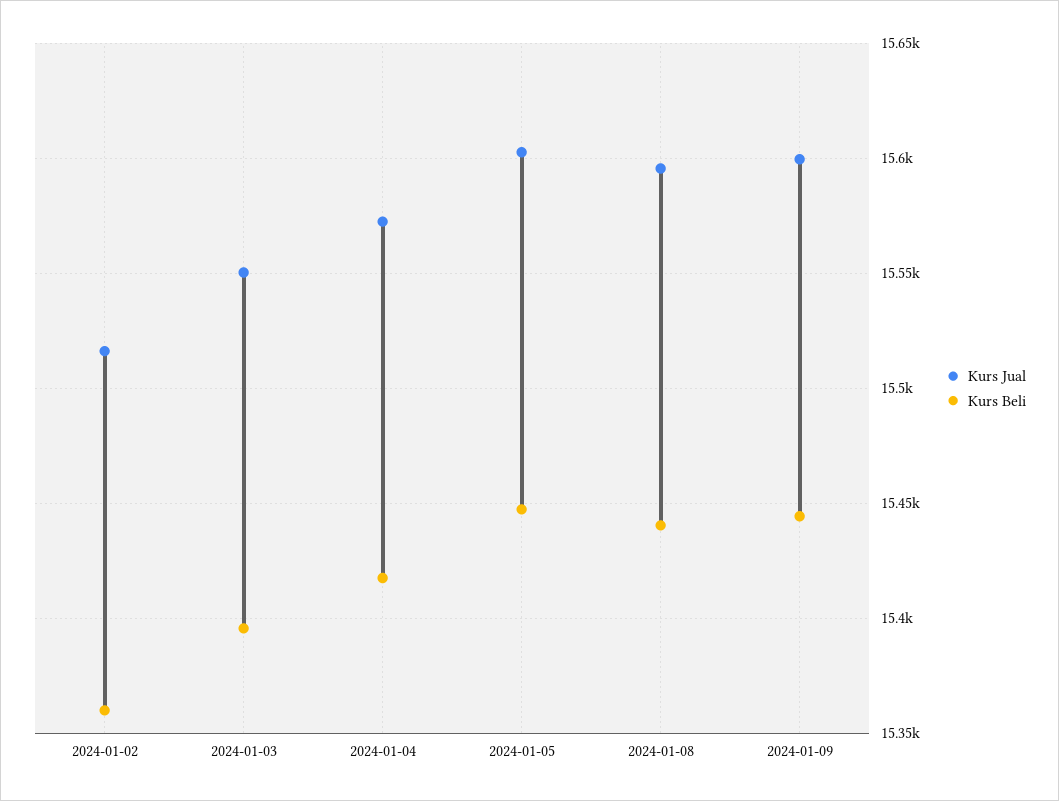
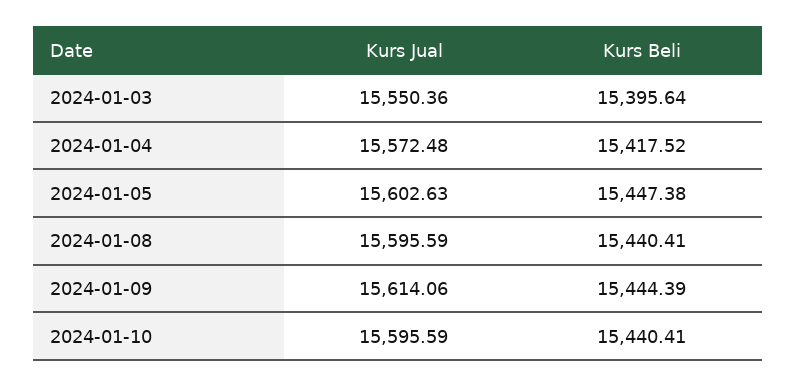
Kurs Jual, 2024-01-02: 15515 -> none
Kurs Beli, 2024-01-02: 15360 -> none
Kurs Jual, 2024-01-09: 15600 -> 15614.06
Kurs Jual, 2024-01-10: none -> 15595.59
Kurs Beli, 2024-01-10: none -> 15440.41

